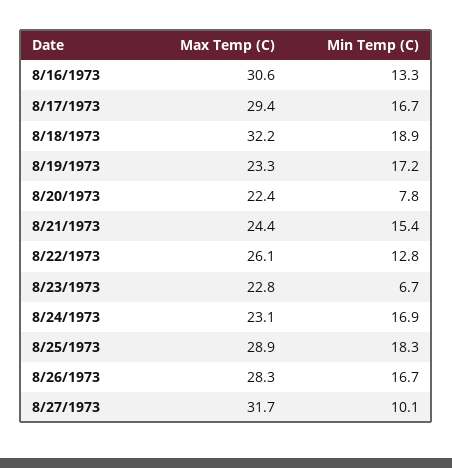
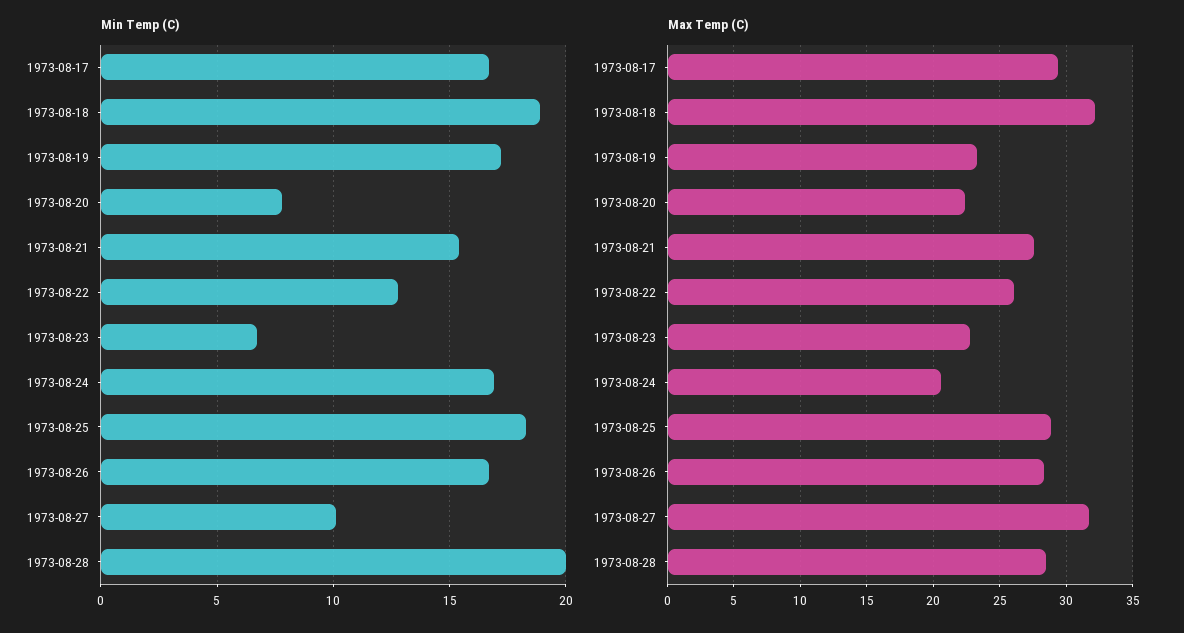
Max Temp (C), 8/16/1973: 30.6 -> none
Min Temp (C), 8/16/1973: 13.3 -> none
Max Temp (C), 8/21/1973: 24.4 -> 27.5
Max Temp (C), 8/24/1973: 23.1 -> 20.5
Min Temp (C), 1973-08-28: none -> 20
Max Temp (C), 1973-08-28: none -> 28.5

